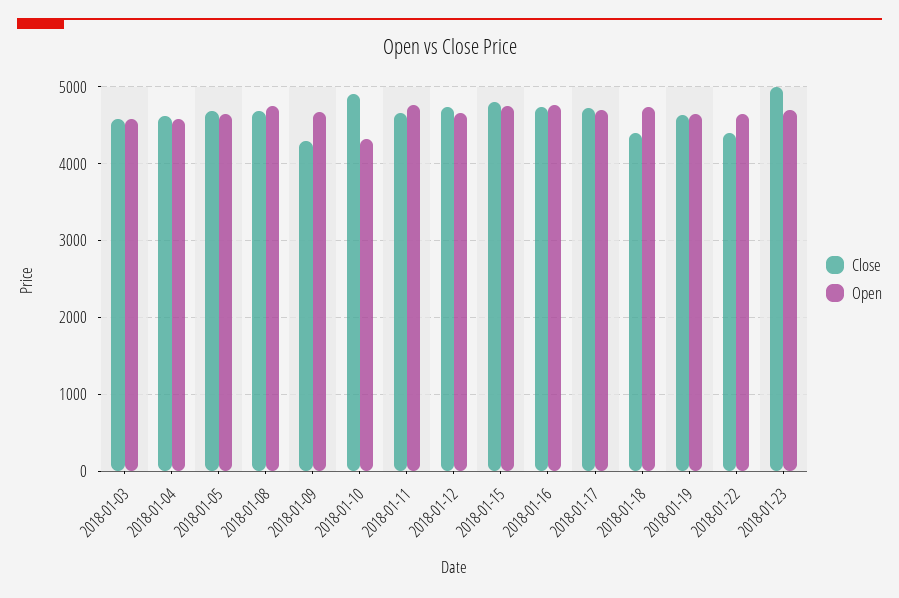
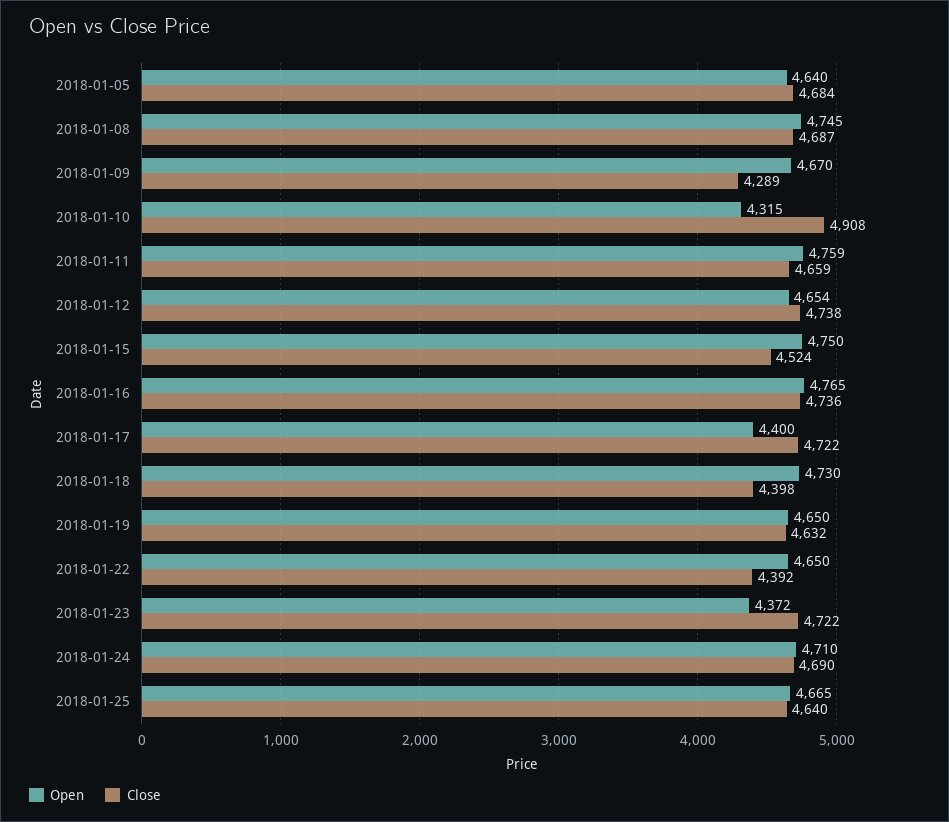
Close, 2018-01-03: 4600 -> none
Open, 2018-01-03: 4600 -> none
Close, 2018-01-04: 4600 -> none
Open, 2018-01-04: 4600 -> none
Close, 2018-01-15: 4800 -> 4524
Open, 2018-01-17: 4700 -> 4400
Close, 2018-01-23: 5000 -> 4722
Open, 2018-01-23: 4700 -> 4372
Open, 2018-01-24: none -> 4710
Close, 2018-01-24: none -> 4690
Open, 2018-01-25: none -> 4665
Close, 2018-01-25: none -> 4640

